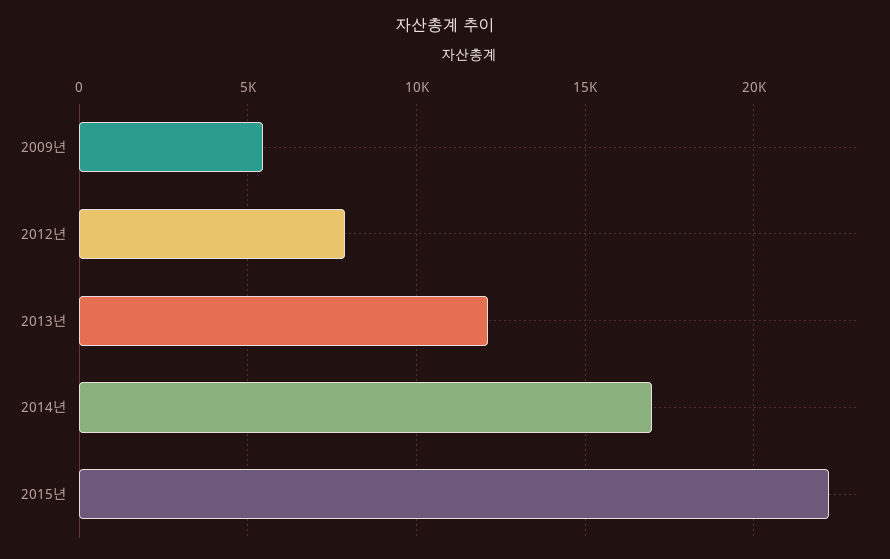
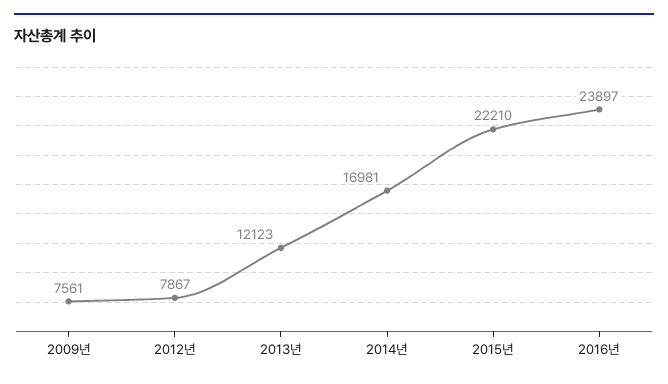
2009년: 5500 -> 7561
2016년: none -> 23897

